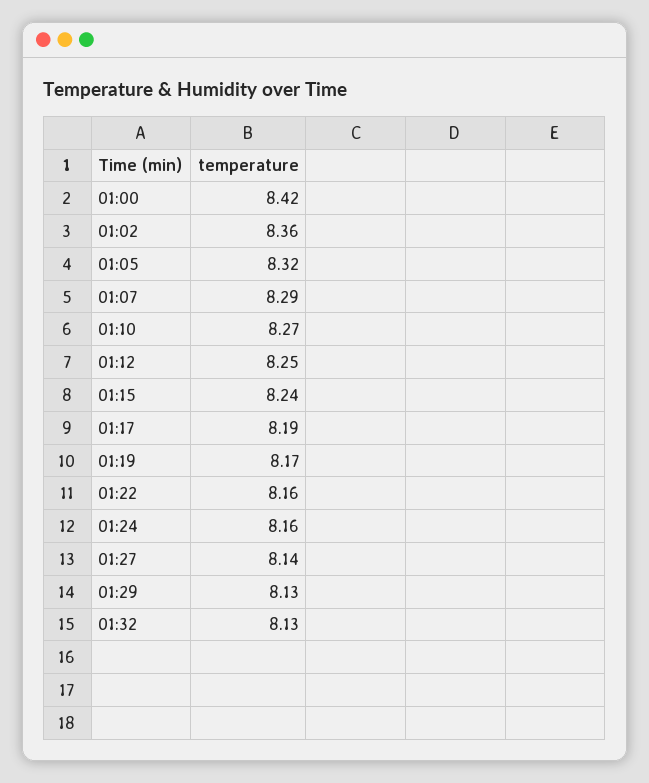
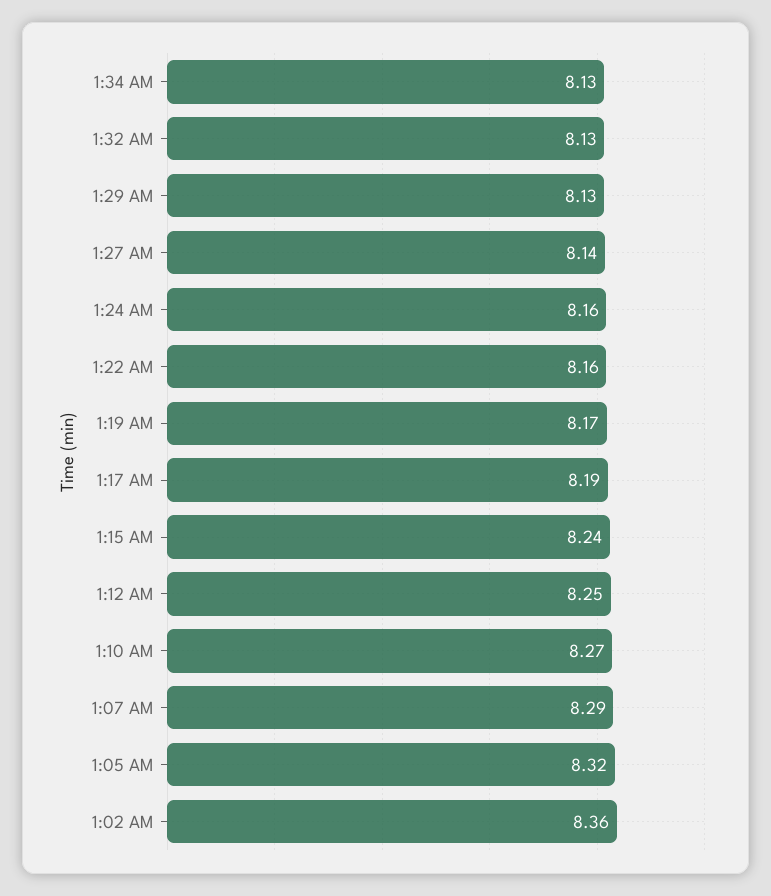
01:00: 8.42 -> none
1:34 AM: none -> 8.13

